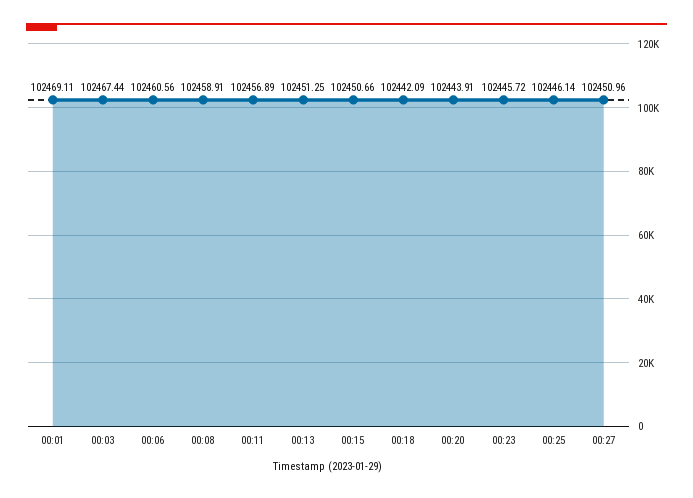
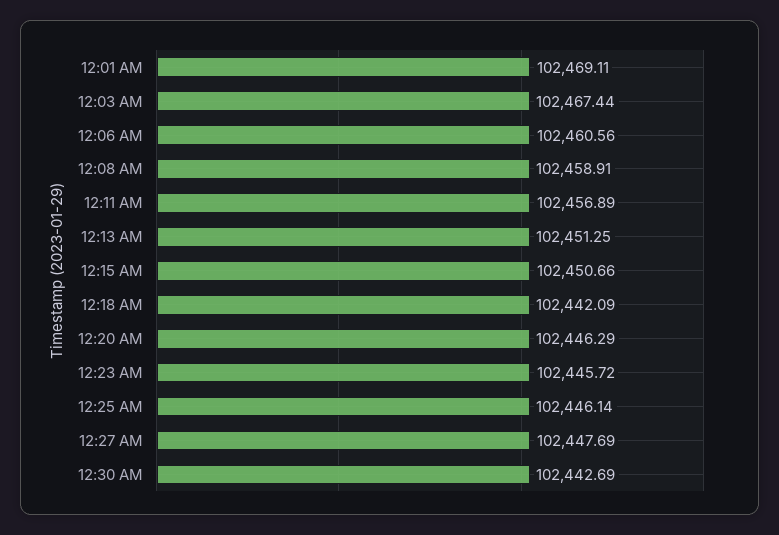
00:20: 102443.91 -> 102446.29
00:27: 102450.96 -> 102447.69
12:30 AM: none -> 102442.69

